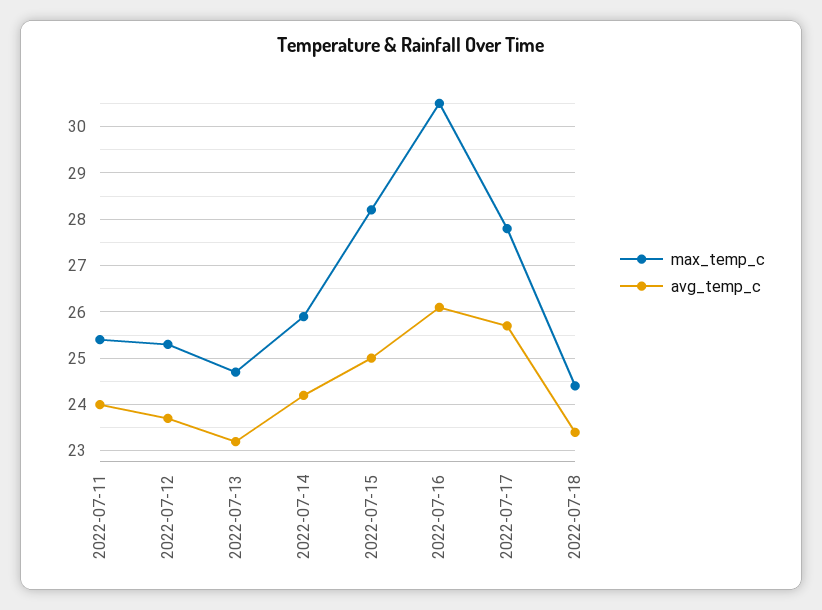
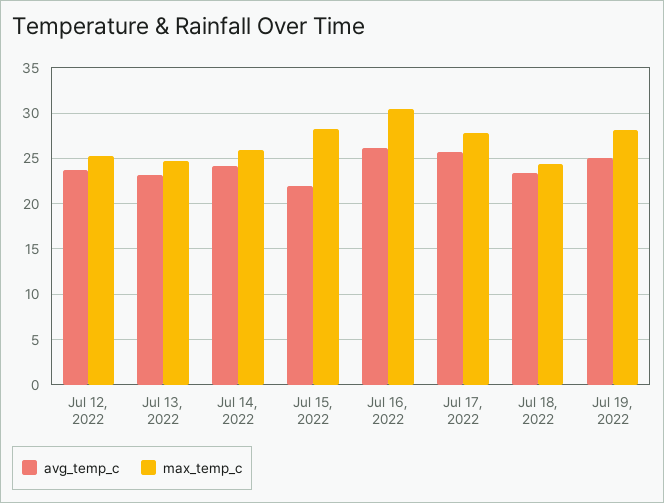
max_temp_c, 2022-07-11: 25.5 -> none
avg_temp_c, 2022-07-11: 24 -> none
avg_temp_c, 2022-07-15: 25 -> 22
avg_temp_c, Jul 19, 2022: none -> 25
max_temp_c, Jul 19, 2022: none -> 28

